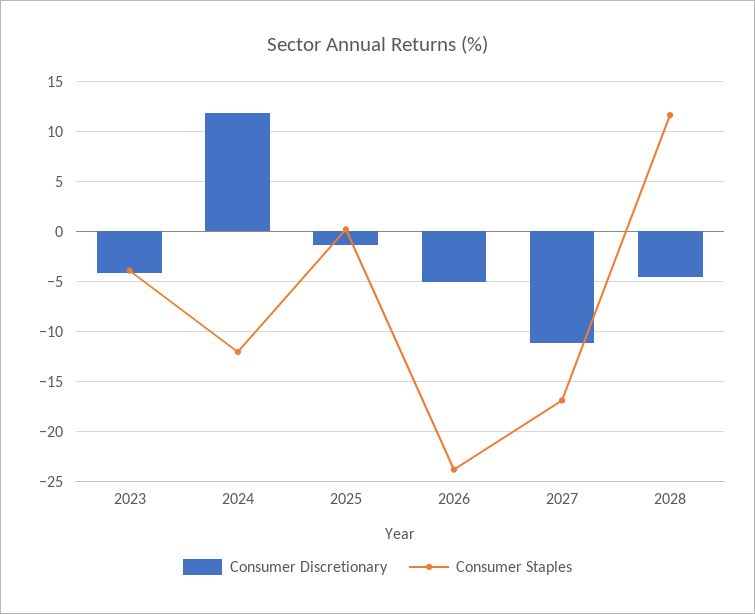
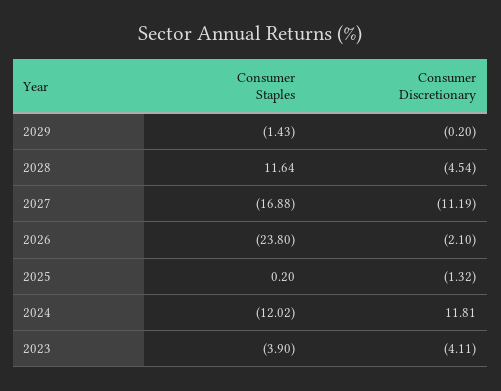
Consumer Discretionary, 2026: -5 -> -2.1
Consumer Staples, 2029: none -> -1.43
Consumer Discretionary, 2029: none -> -0.2

